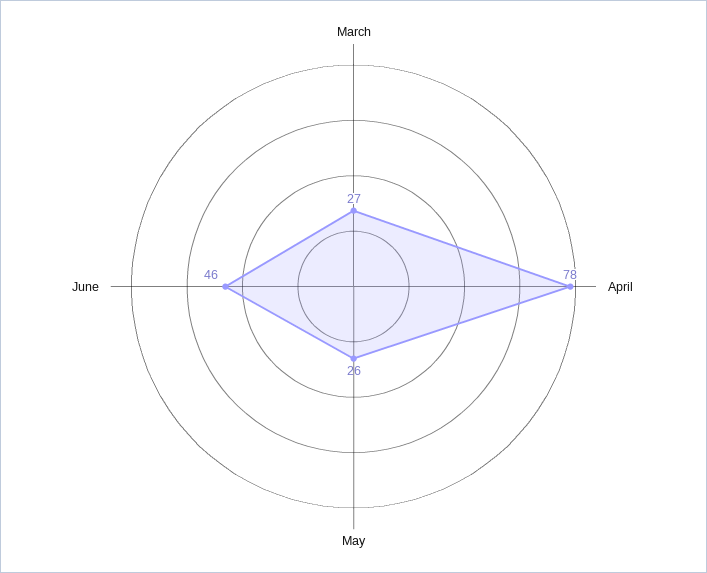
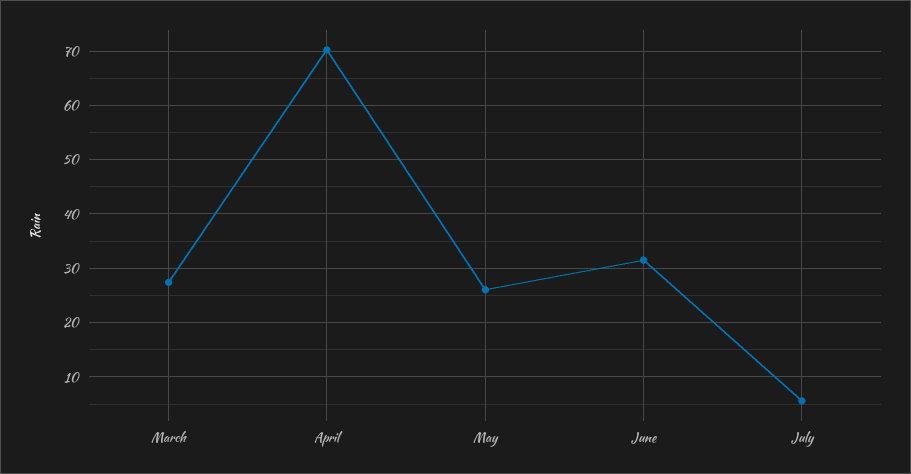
April: 78 -> 70
June: 46 -> 32
July: none -> 6

